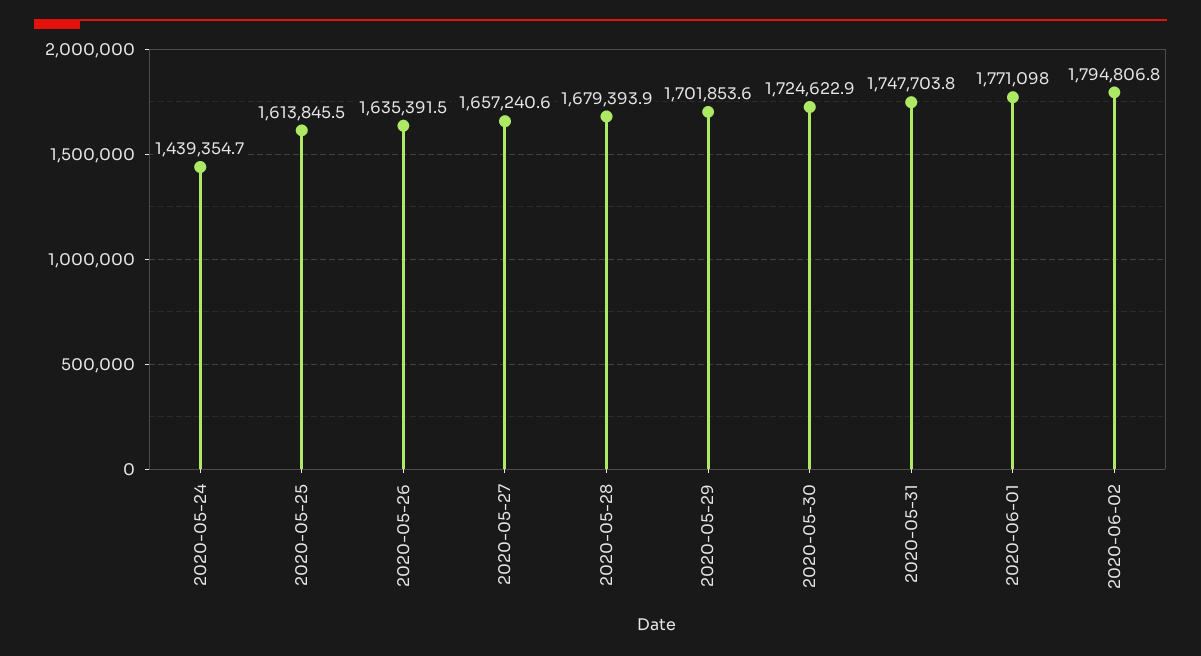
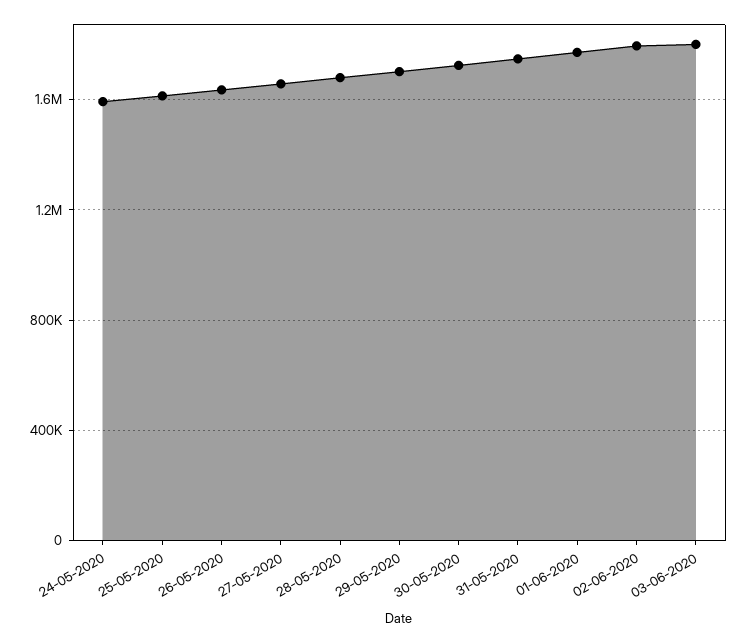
2020-05-24: 1439354.7 -> 1600000
03-06-2020: none -> 1800000

